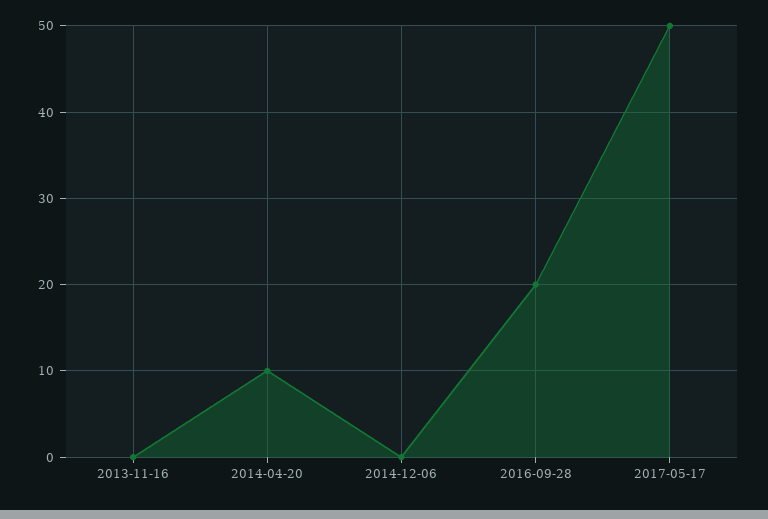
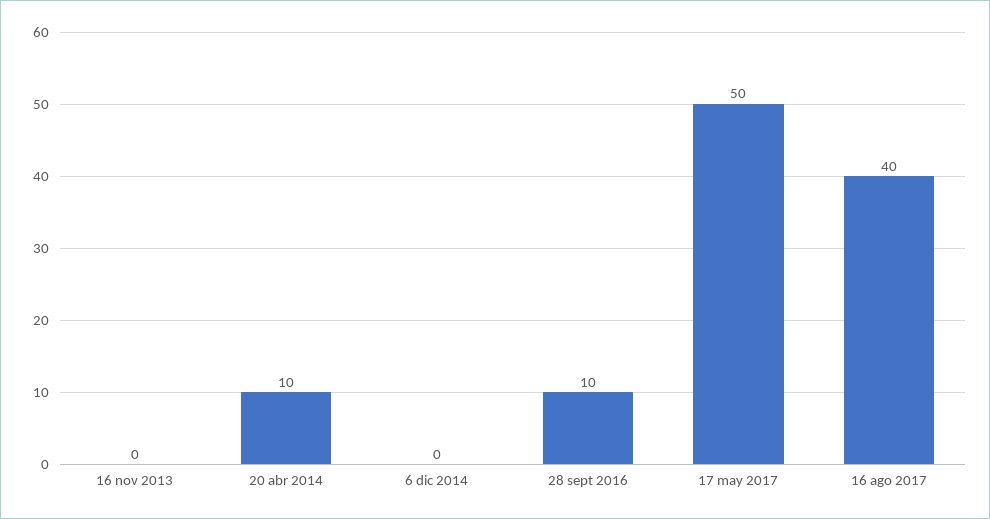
2016-09-28: 20 -> 10
16 ago 2017: none -> 40

